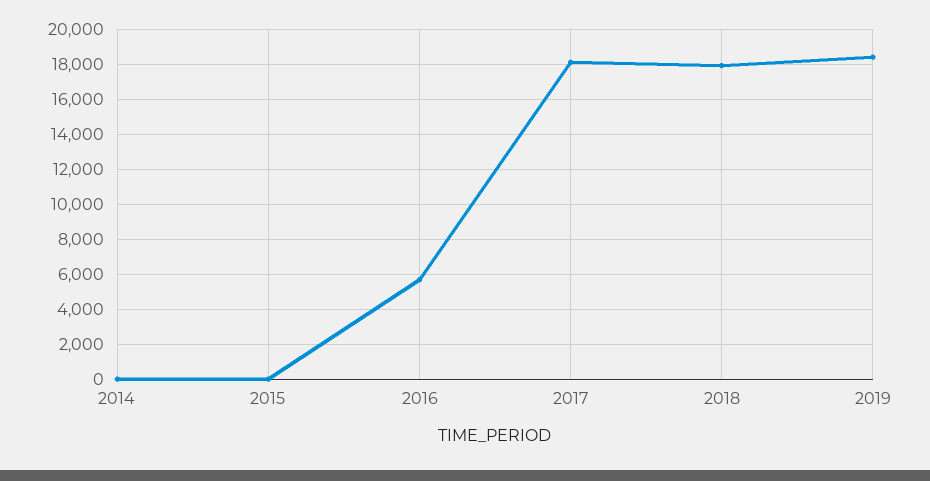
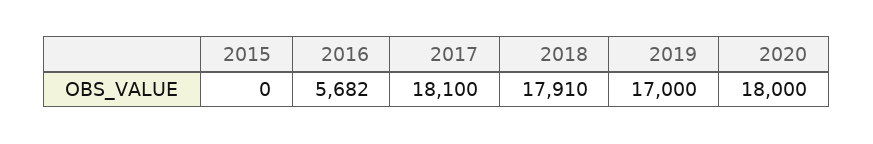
2014: 0 -> none
2019: 18500 -> 17000
2020: none -> 18000

